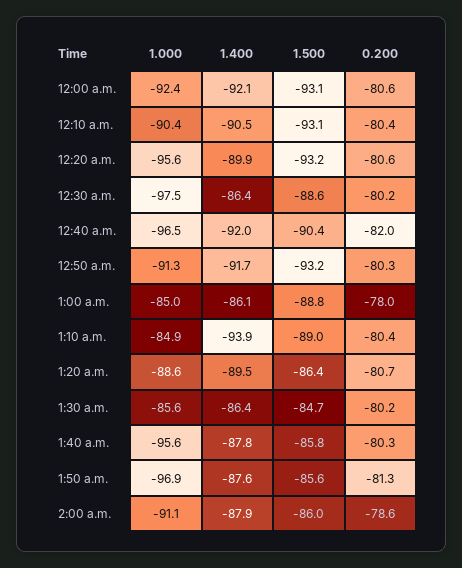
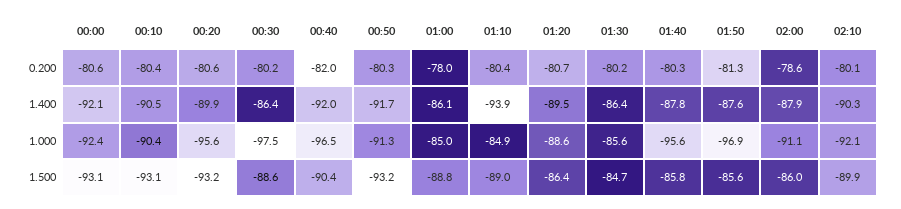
0.200, 02:10: none -> -80.1
1.400, 02:10: none -> -90.3
1.000, 02:10: none -> -92.1
1.500, 02:10: none -> -89.9

